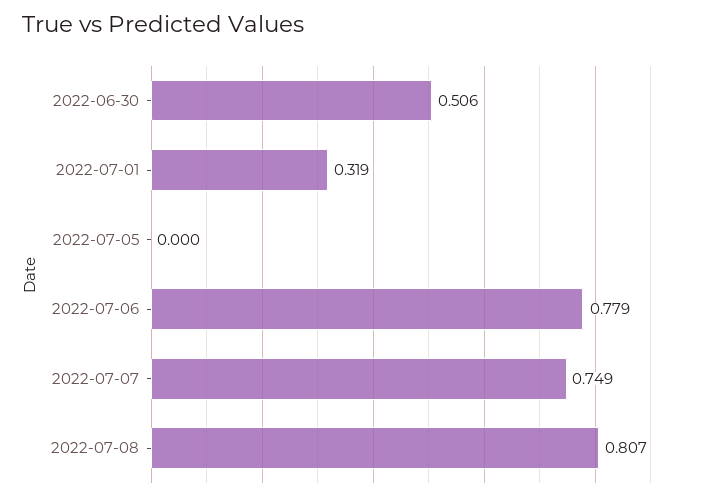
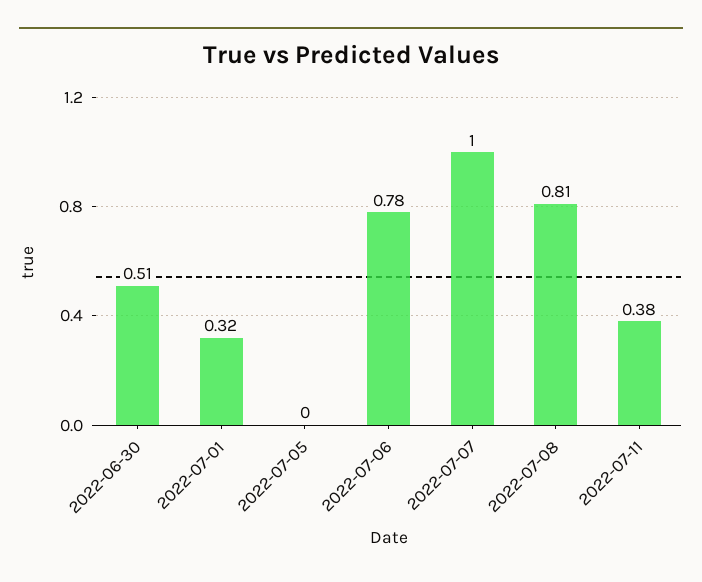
2022-07-07: 0.749 -> 1
2022-07-11: none -> 0.38

